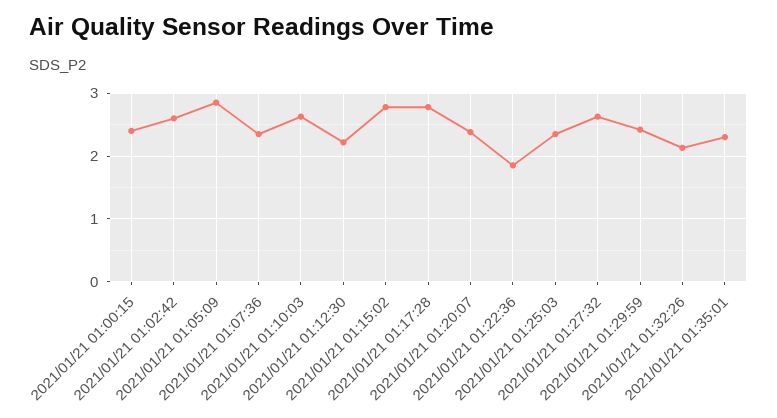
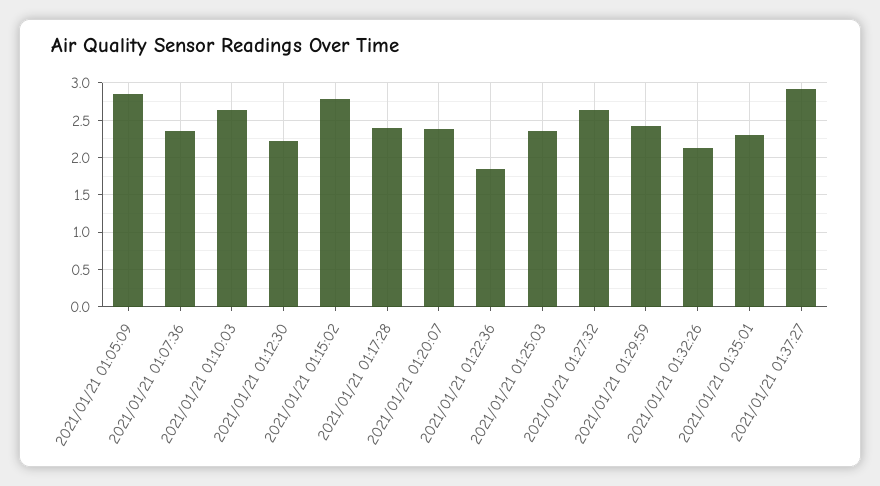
2021/01/21 01:00:15: 2.4 -> none
2021/01/21 01:02:42: 2.6 -> none
2021/01/21 01:17:28: 2.8 -> 2.4
2021/01/21 01:37:27: none -> 2.9

